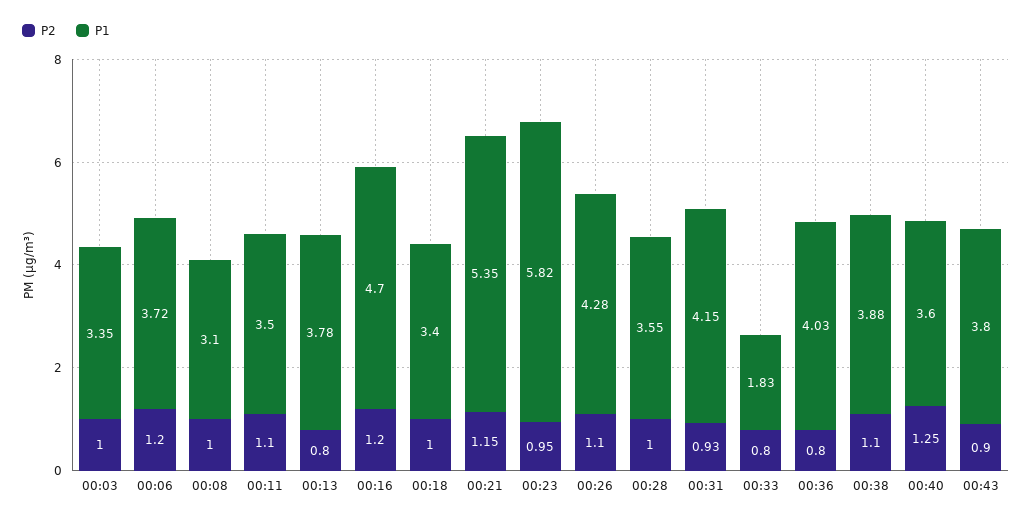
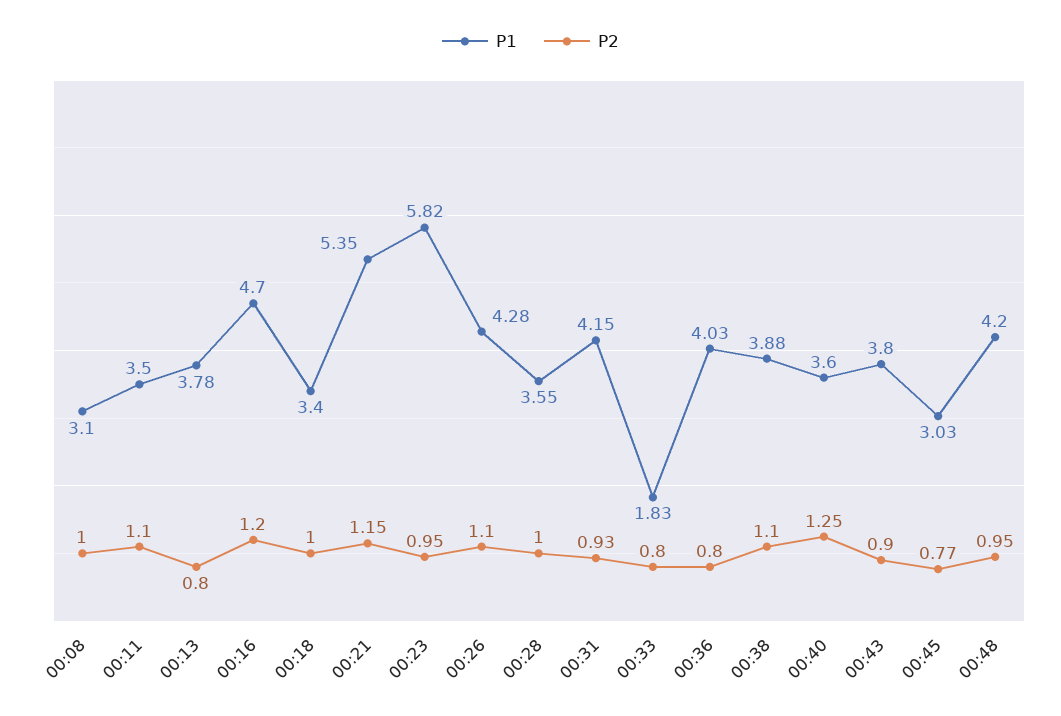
P2, 00:03: 1 -> none
P1, 00:03: 3.35 -> none
P2, 00:06: 1.2 -> none
P1, 00:06: 3.72 -> none
P1, 00:45: none -> 3.03
P2, 00:45: none -> 0.77
P1, 00:48: none -> 4.2
P2, 00:48: none -> 0.95

